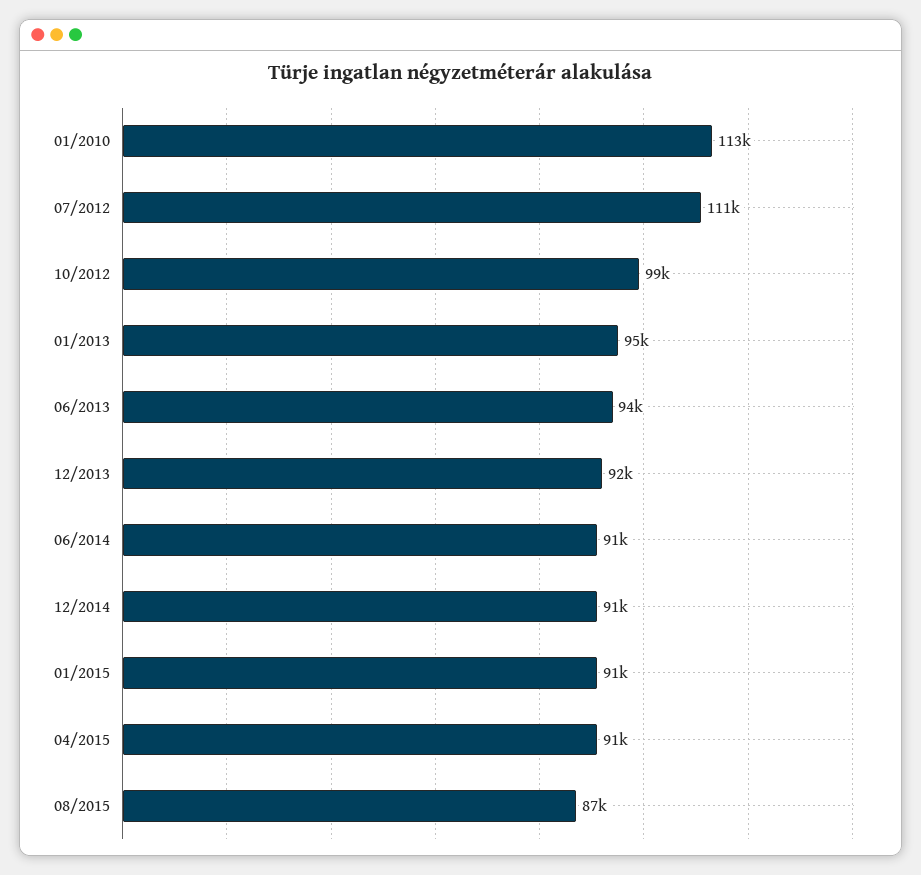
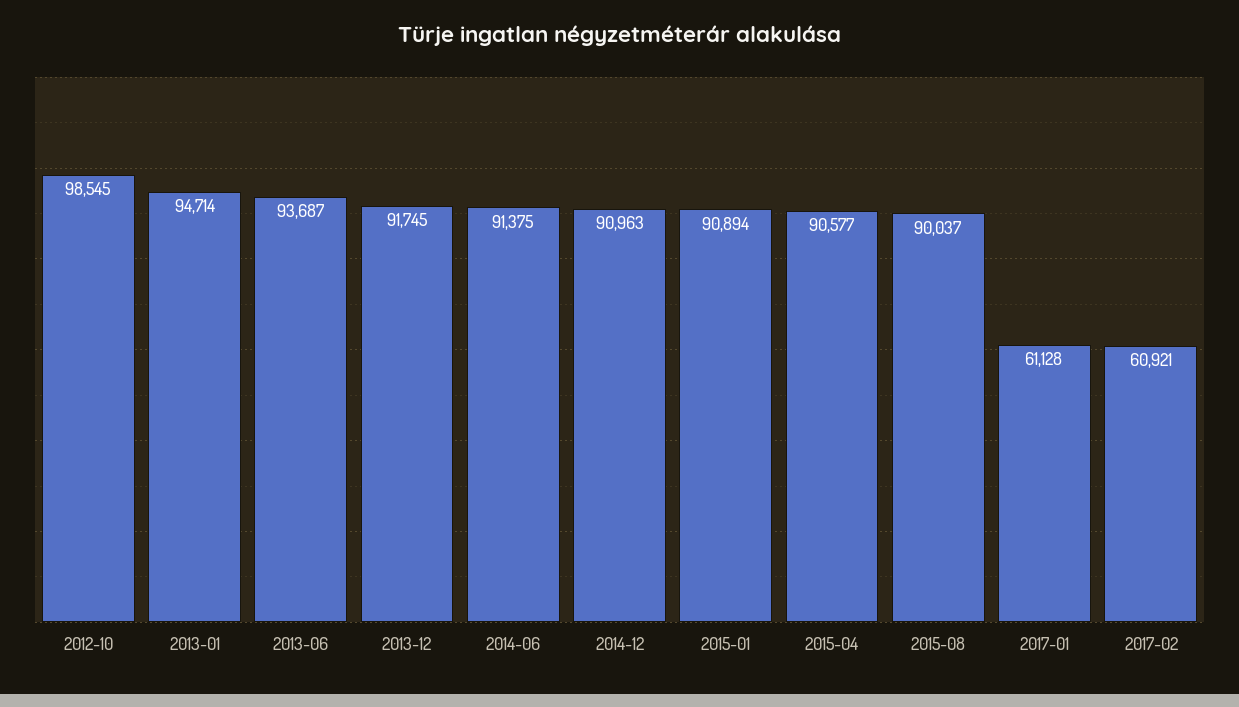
01/2010: 113000 -> none
07/2012: 111000 -> none
08/2015: 87000 -> 90037
2017-01: none -> 61128
2017-02: none -> 60921

